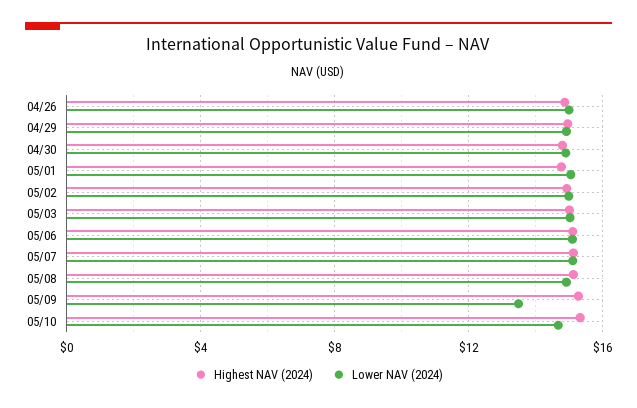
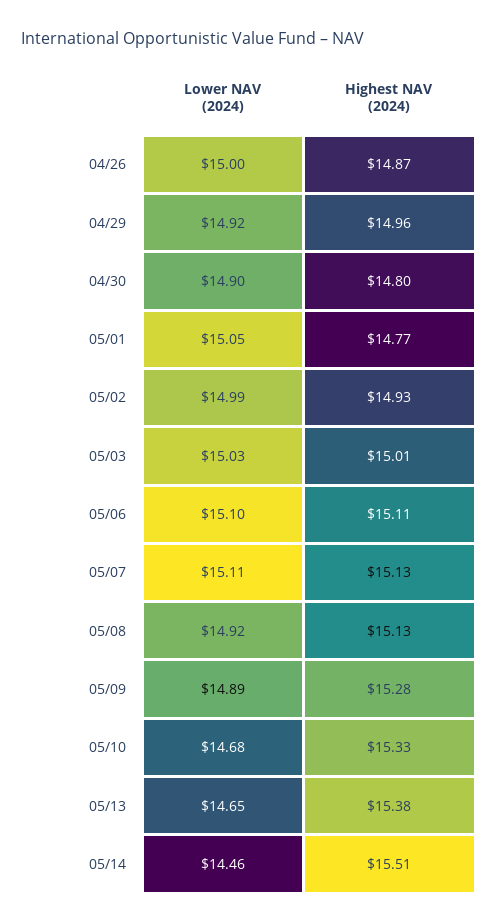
Lower NAV (2024), 05/09: 13.5 -> 14.89
Lower NAV (2024), 05/13: none -> 14.65
Highest NAV (2024), 05/13: none -> 15.38
Lower NAV (2024), 05/14: none -> 14.46
Highest NAV (2024), 05/14: none -> 15.51

